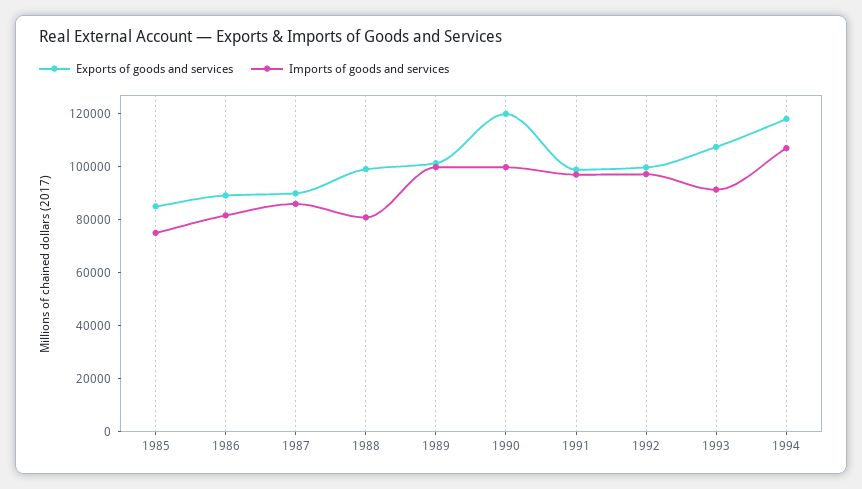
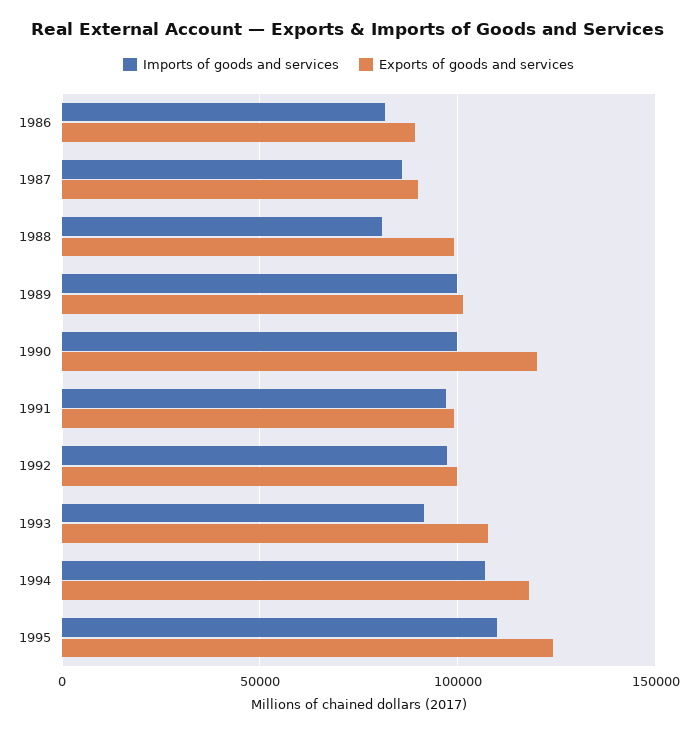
Exports of goods and services, 1985: 85000 -> none
Imports of goods and services, 1985: 75000 -> none
Imports of goods and services, 1995: none -> 110000
Exports of goods and services, 1995: none -> 125000

